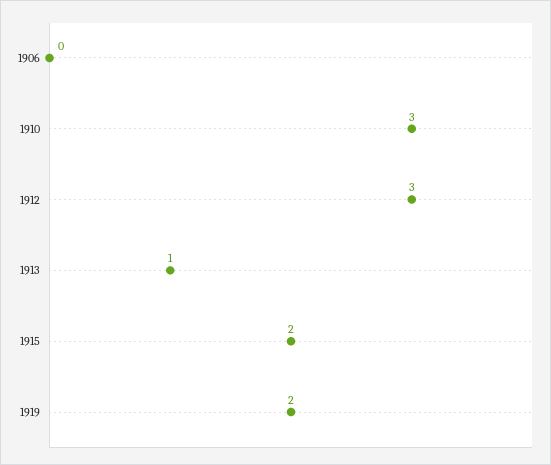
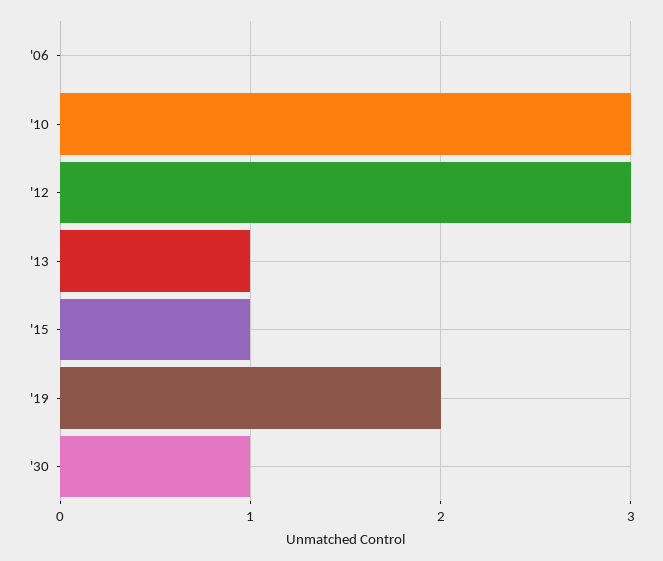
1915: 2 -> 1
'30: none -> 1

